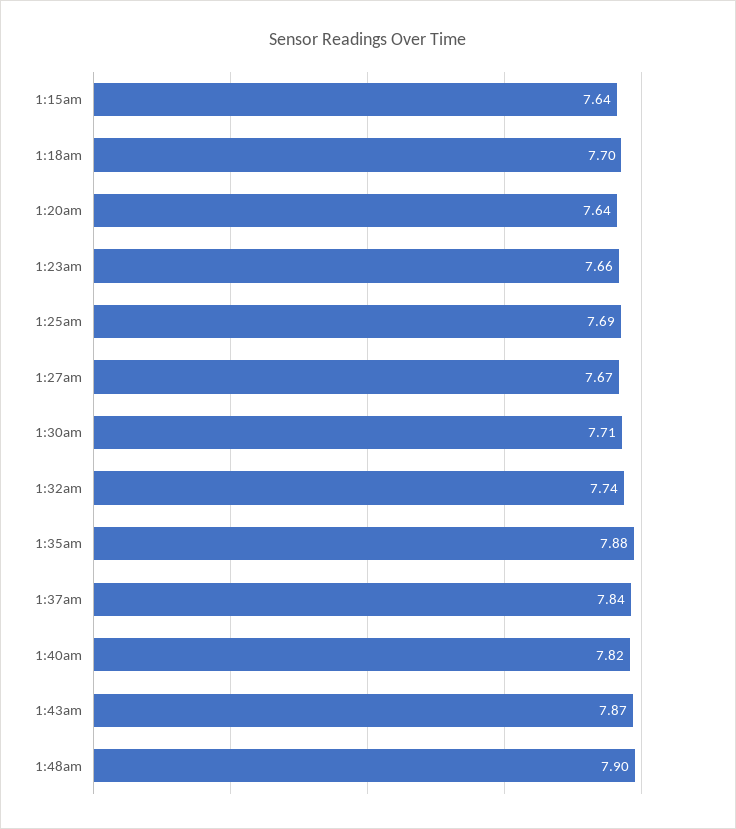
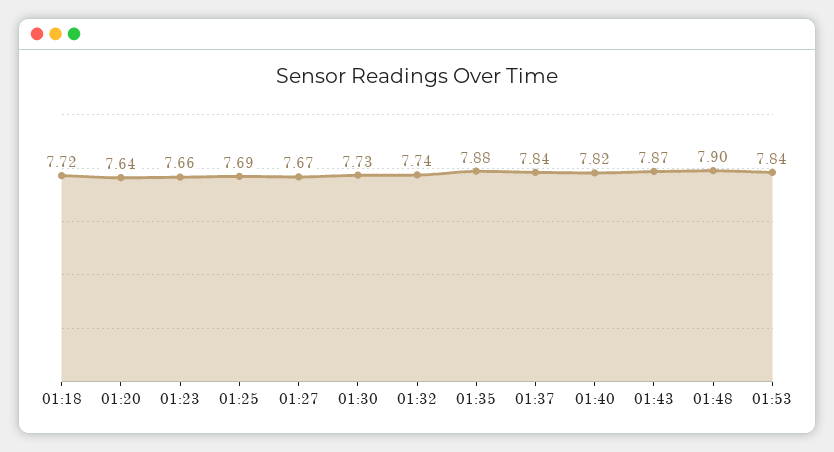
1:15am: 7.64 -> none
1:18am: 7.7 -> 7.72
1:30am: 7.71 -> 7.73
01:53: none -> 7.84

